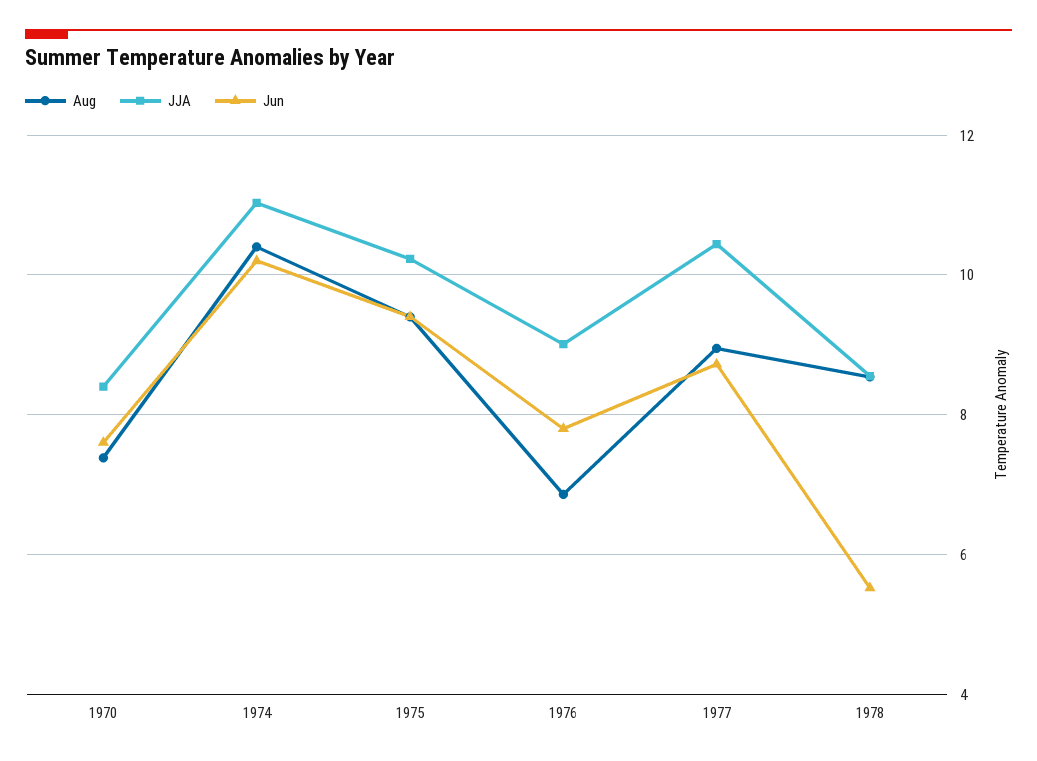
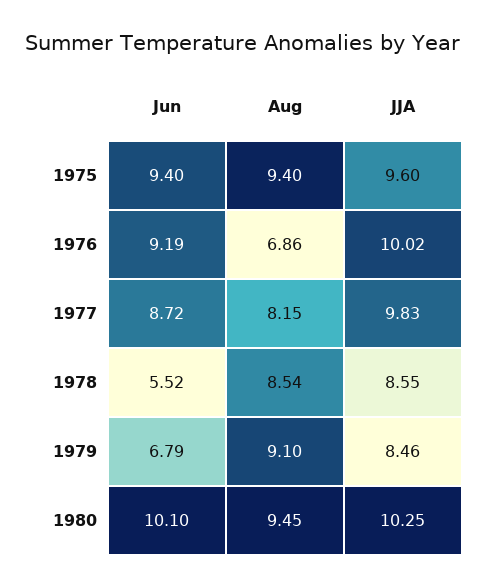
Aug, 1970: 7.4 -> none
JJA, 1970: 8.4 -> none
Jun, 1970: 7.6 -> none
Aug, 1974: 10.4 -> none
JJA, 1974: 11 -> none
Jun, 1974: 10.2 -> none
JJA, 1975: 10.2 -> 9.6
JJA, 1976: 9 -> 10.02
Jun, 1976: 7.8 -> 9.19
Aug, 1977: 9 -> 8.15
JJA, 1977: 10.4 -> 9.83
Jun, 1979: none -> 6.79
Aug, 1979: none -> 9.1
JJA, 1979: none -> 8.46
Jun, 1980: none -> 10.1
Aug, 1980: none -> 9.45
JJA, 1980: none -> 10.25

